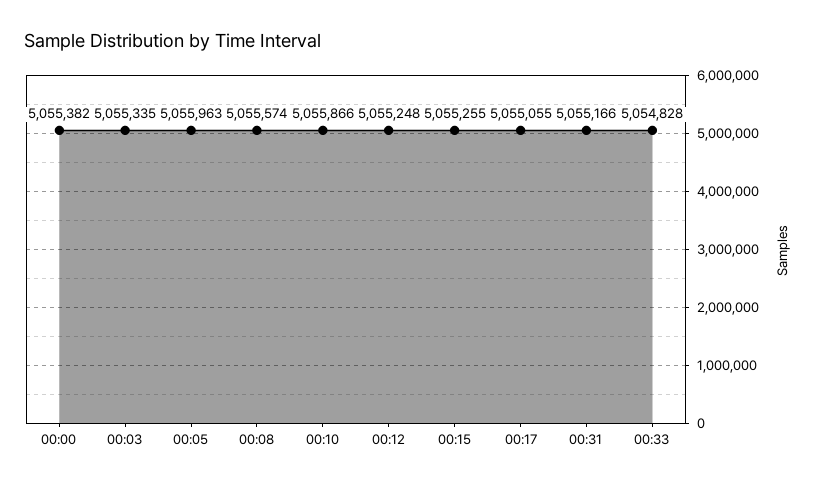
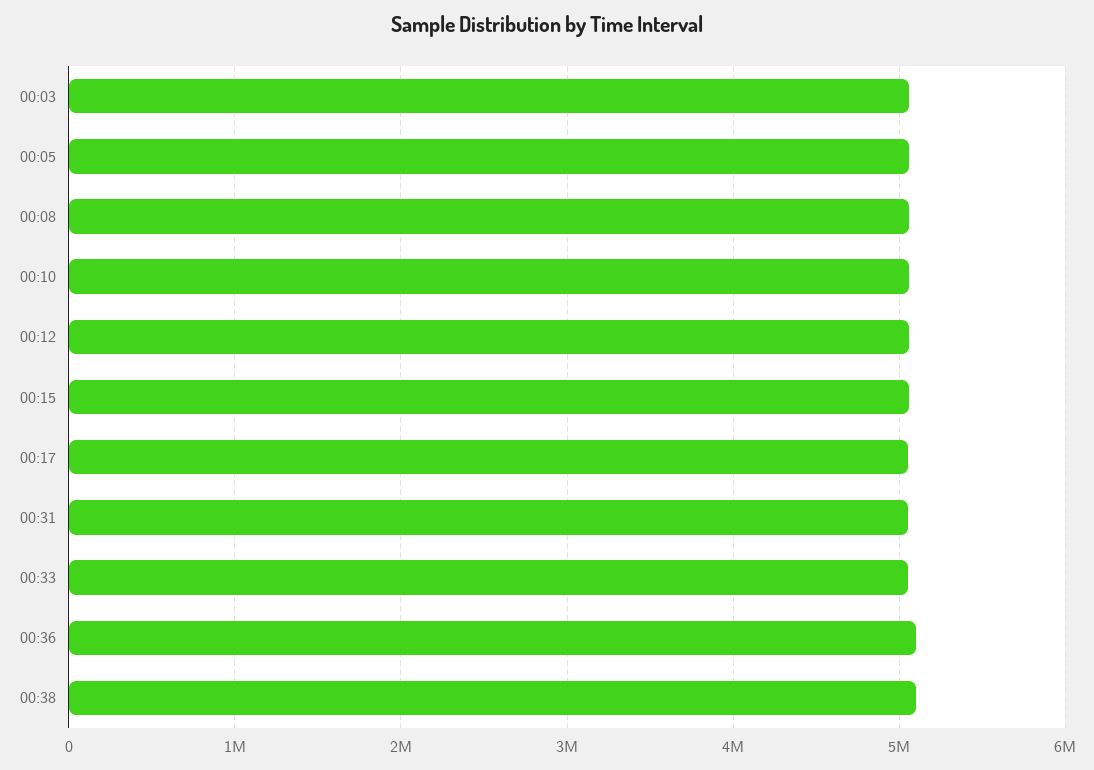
00:00: 5055382 -> none
00:36: none -> 5100000
00:38: none -> 5100000

